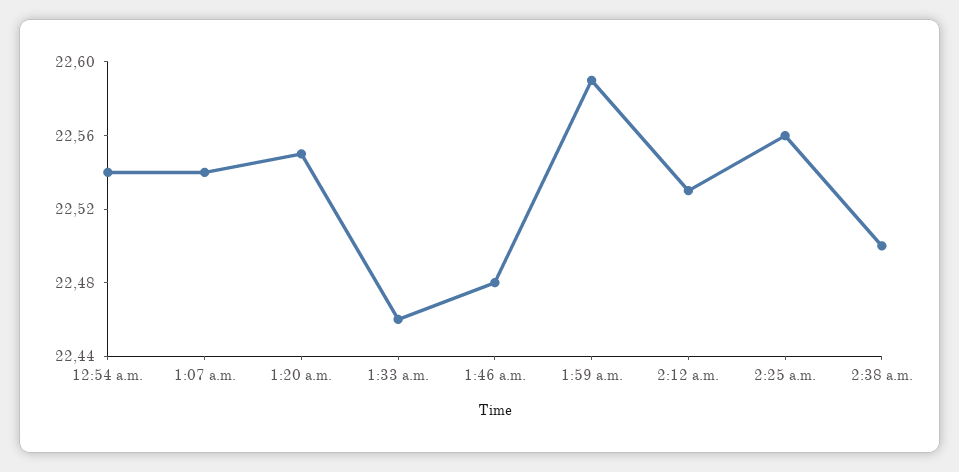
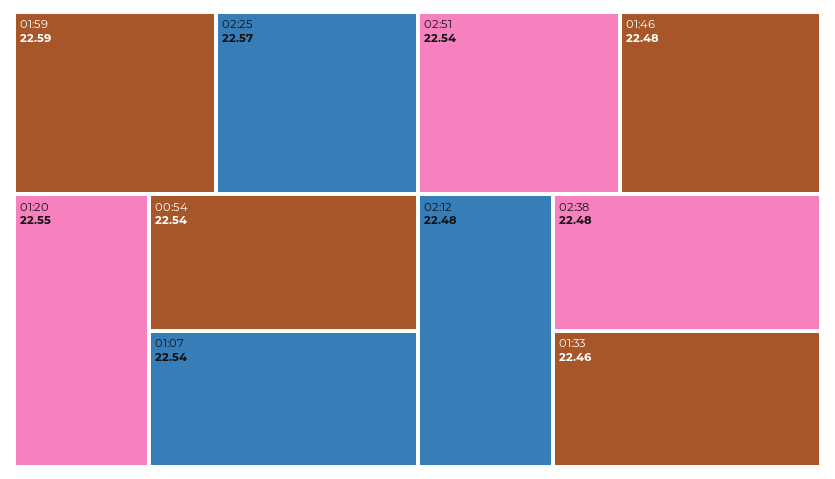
2:12 a.m.: 22.53 -> 22.48
2:25 a.m.: 22.56 -> 22.57
2:38 a.m.: 22.5 -> 22.48
02:51: none -> 22.54

